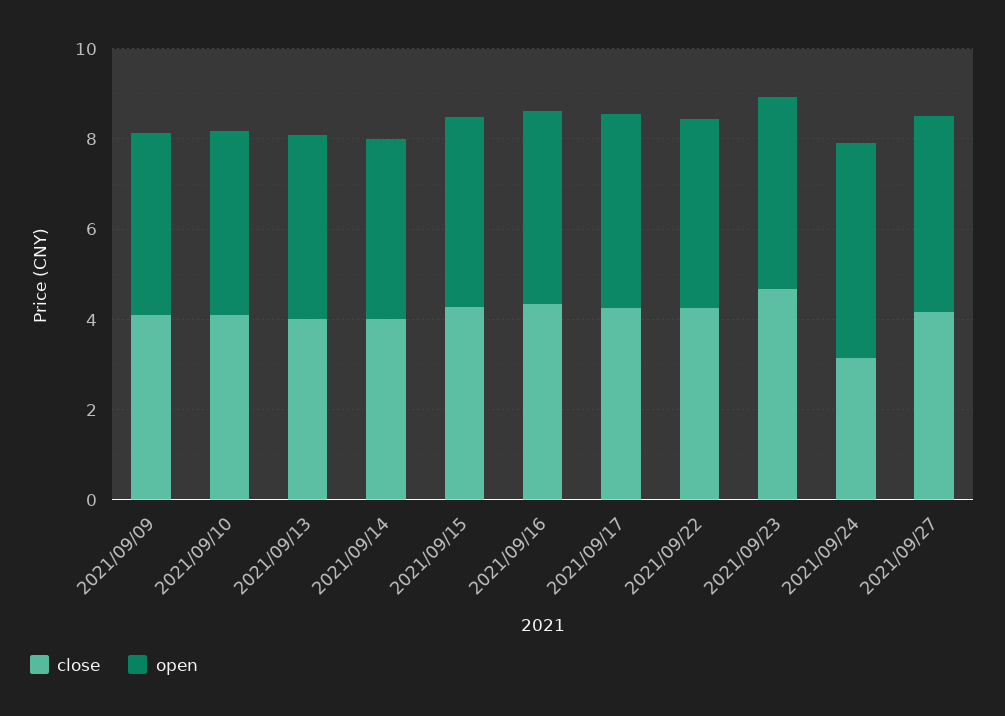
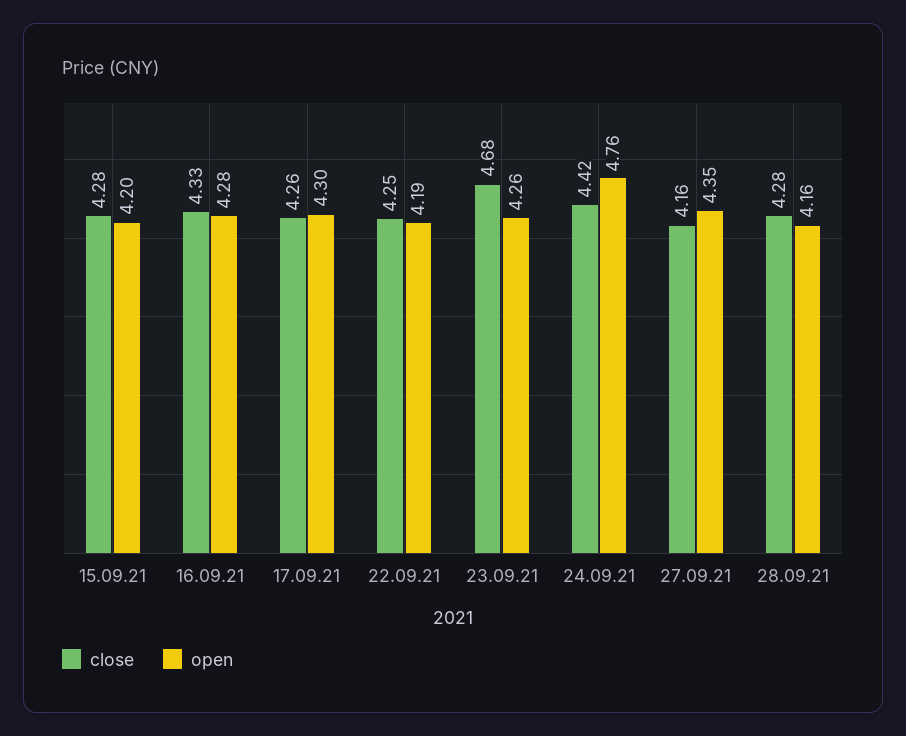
close, 2021/09/09: 4 -> none
open, 2021/09/09: 4 -> none
close, 2021/09/10: 4 -> none
open, 2021/09/10: 4 -> none
close, 2021/09/13: 4 -> none
open, 2021/09/13: 4 -> none
close, 2021/09/14: 4 -> none
open, 2021/09/14: 4 -> none
close, 2021/09/24: 3 -> 4.42
close, 28.09.21: none -> 4.28
open, 28.09.21: none -> 4.16

